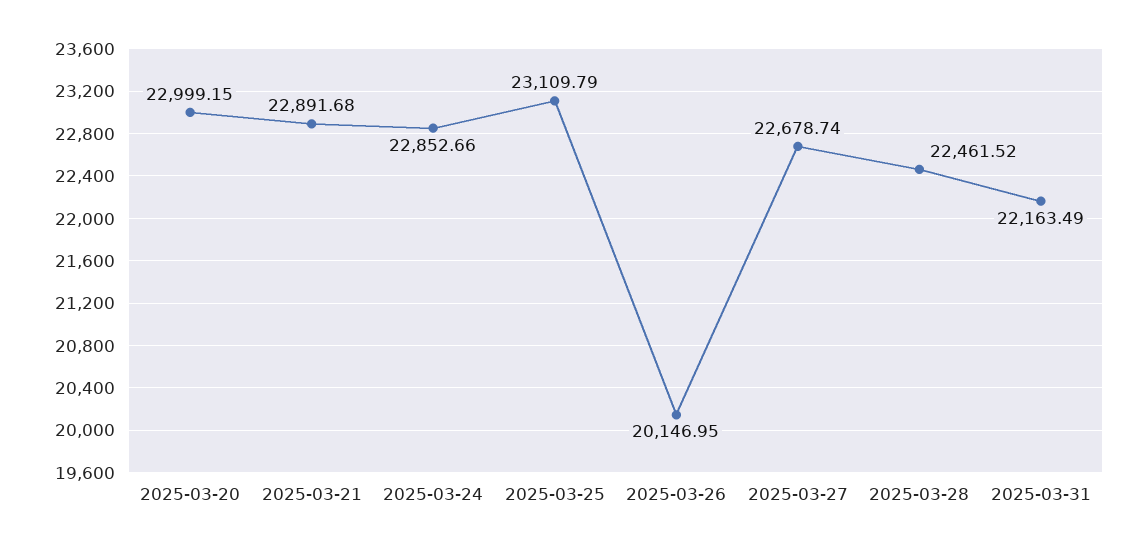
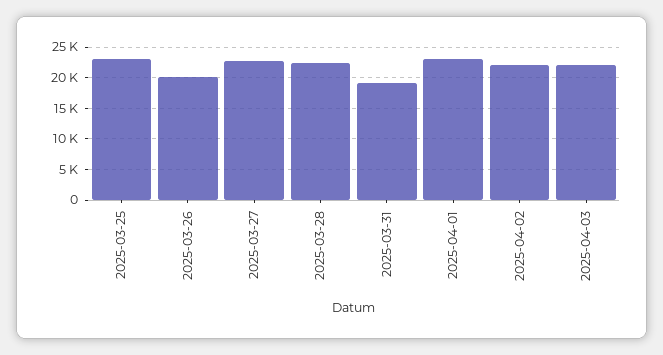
2025-03-20: 22999.15 -> none
2025-03-21: 22891.68 -> none
2025-03-24: 22852.66 -> none
2025-03-31: 22163.49 -> 19000
2025-04-01: none -> 23000
2025-04-02: none -> 22000
2025-04-03: none -> 22000

